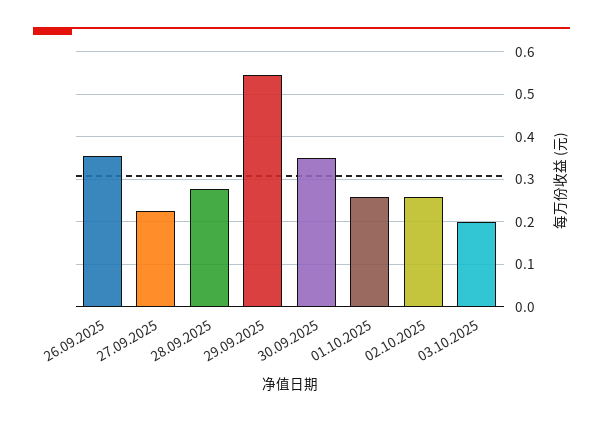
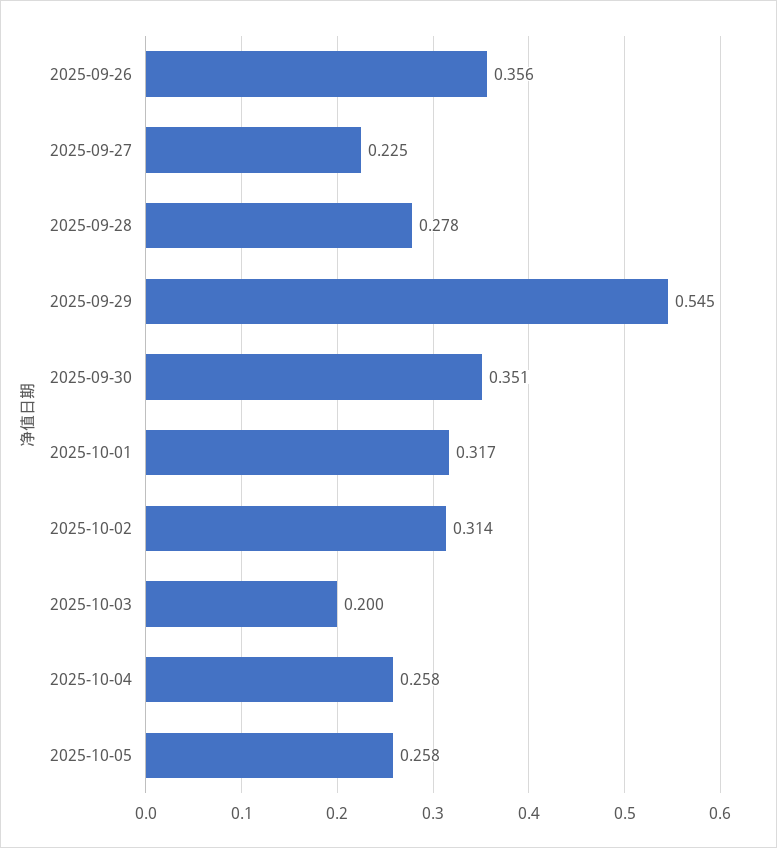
01.10.2025: 0.26 -> 0.317
02.10.2025: 0.26 -> 0.314
2025-10-04: none -> 0.258
2025-10-05: none -> 0.258

